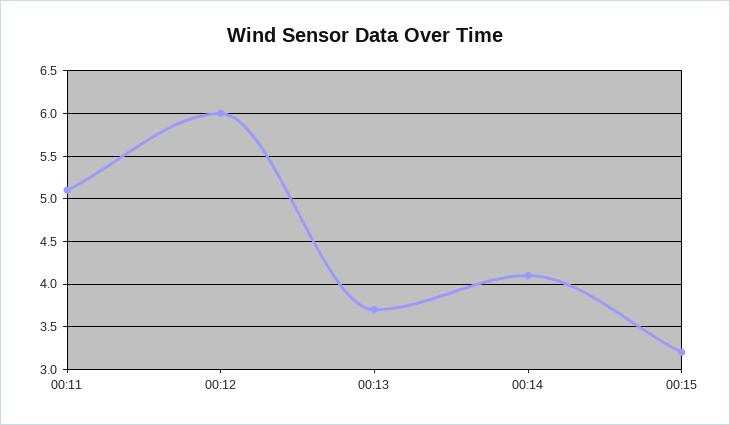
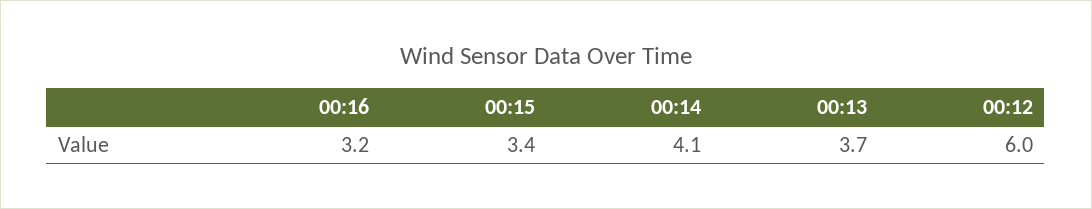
00:11: 5.1 -> none
00:15: 3.2 -> 3.4
00:16: none -> 3.2

